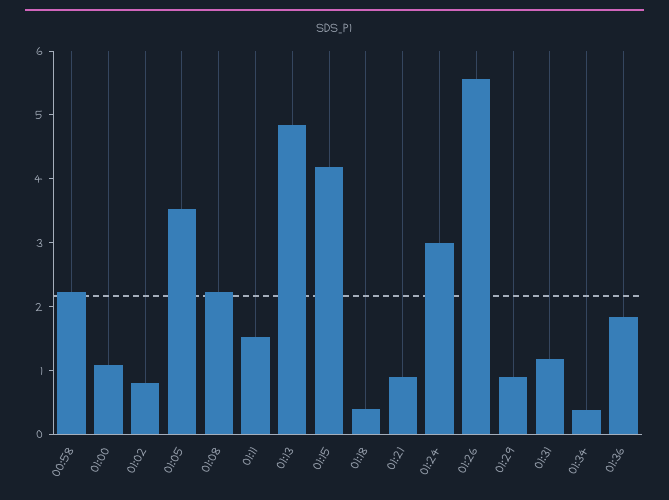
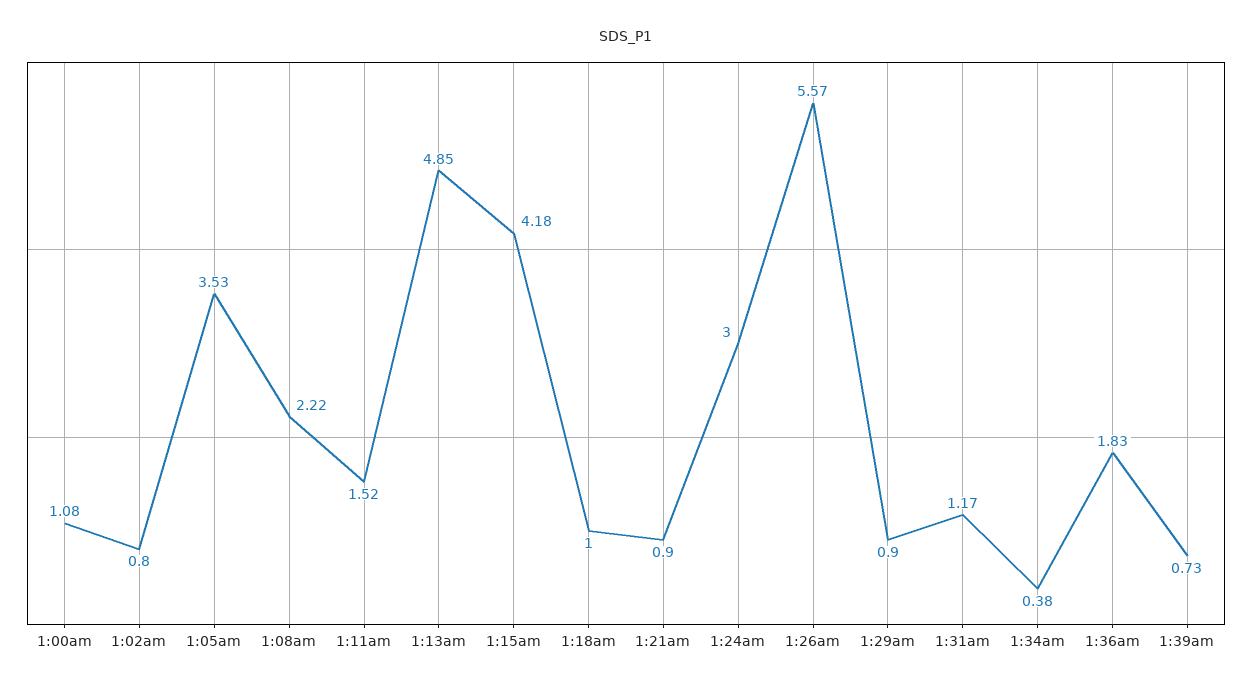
00:58: 2.2 -> none
01:18: 0.4 -> 1
1:39am: none -> 0.73

